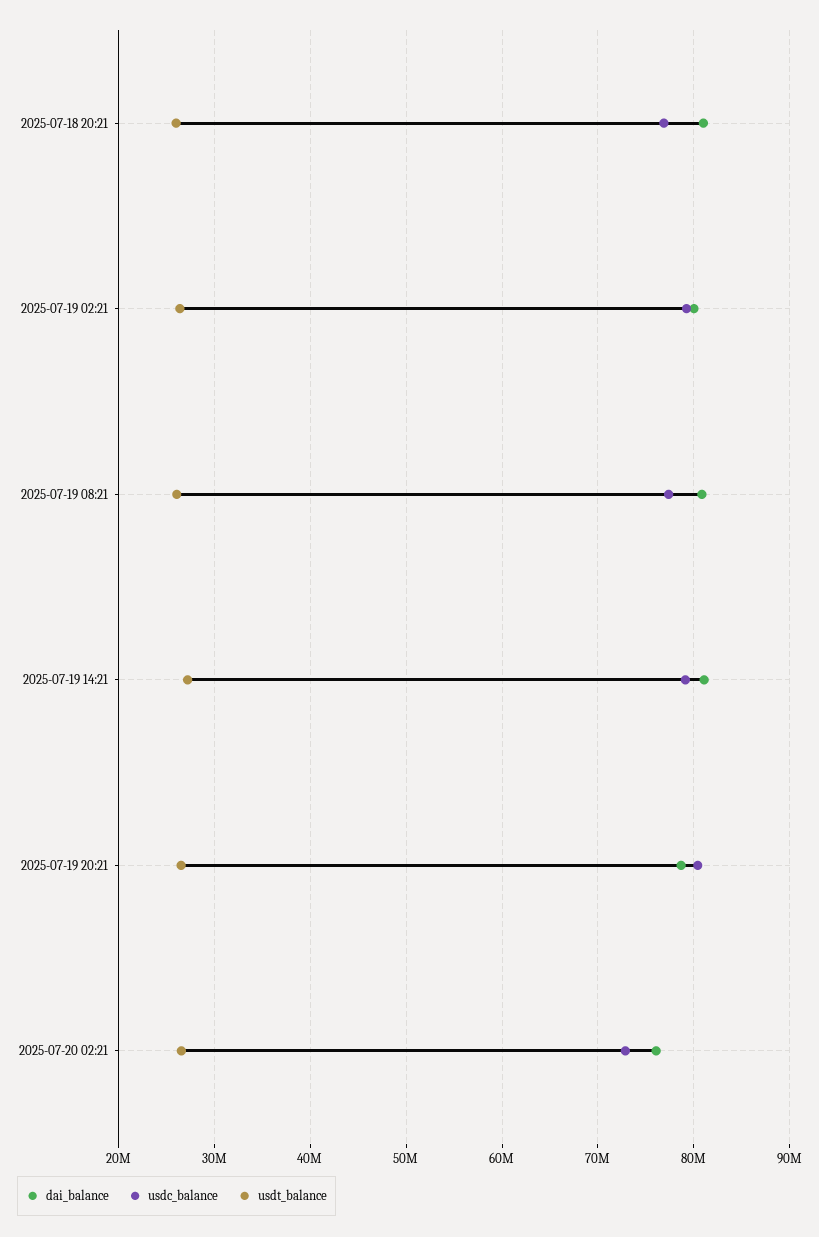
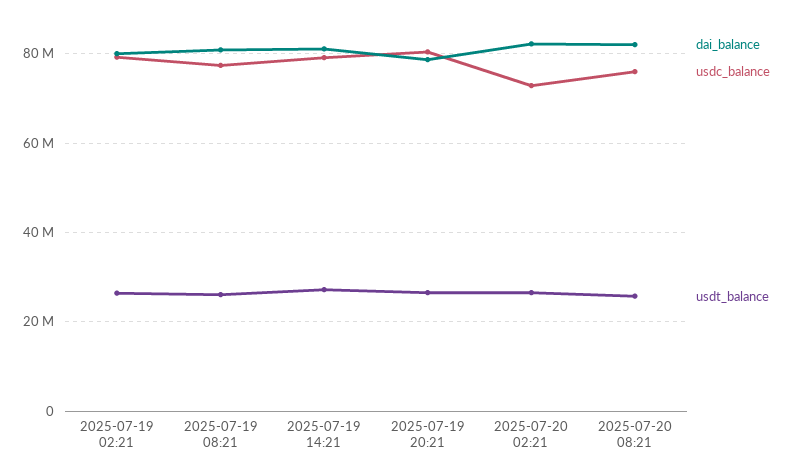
dai_balance, 2025-07-18 20:21: 81000000 -> none
usdc_balance, 2025-07-18 20:21: 77000000 -> none
usdt_balance, 2025-07-18 20:21: 26000000 -> none
dai_balance, 2025-07-20 02:21: 76000000 -> 82000000
dai_balance, 2025-07-20 08:21: none -> 82000000
usdc_balance, 2025-07-20 08:21: none -> 76000000
usdt_balance, 2025-07-20 08:21: none -> 26000000

